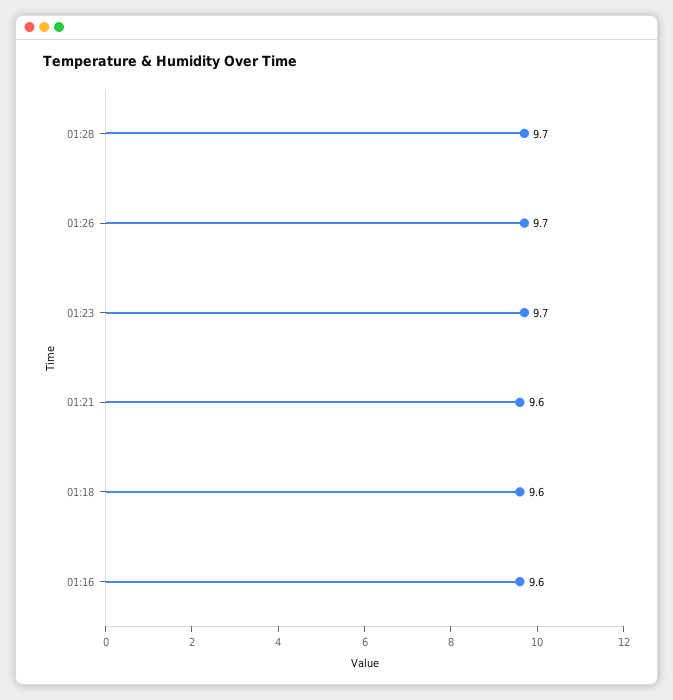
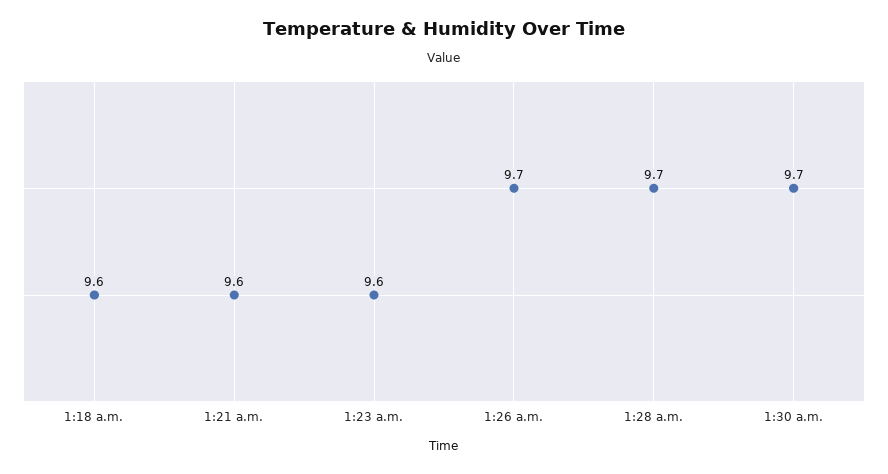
01:23: 9.7 -> 9.6
01:16: 9.6 -> none
1:30 a.m.: none -> 9.7

